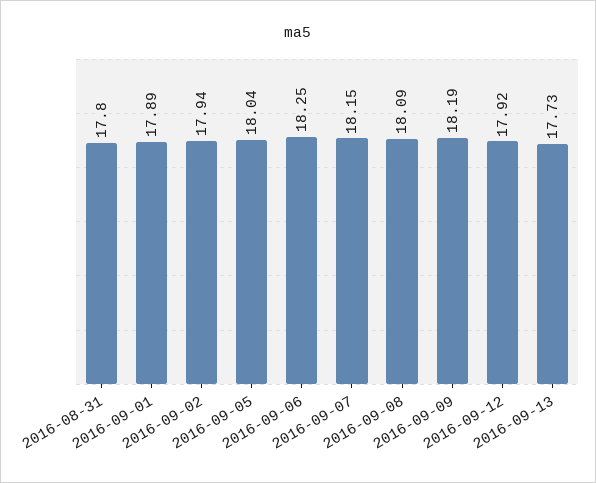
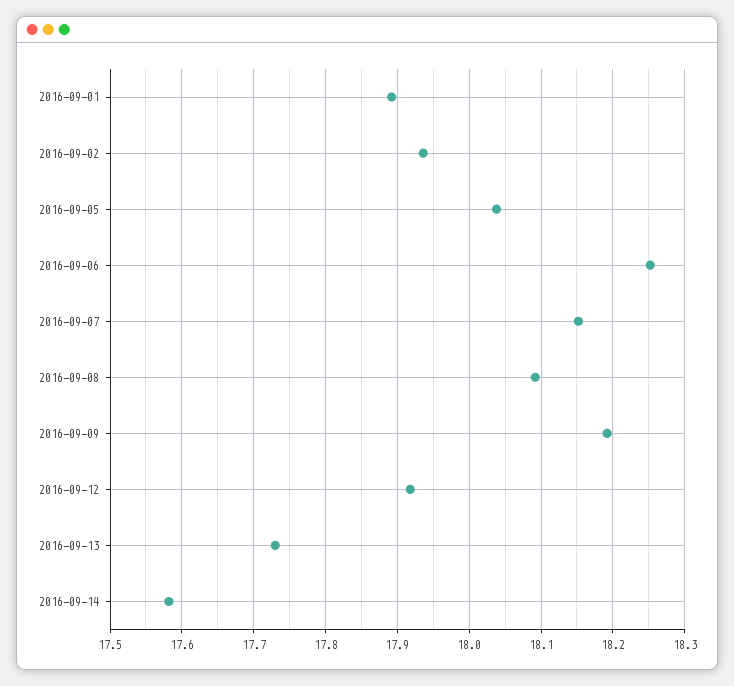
2016-08-31: 17.8 -> none
2016-09-14: none -> 17.58

